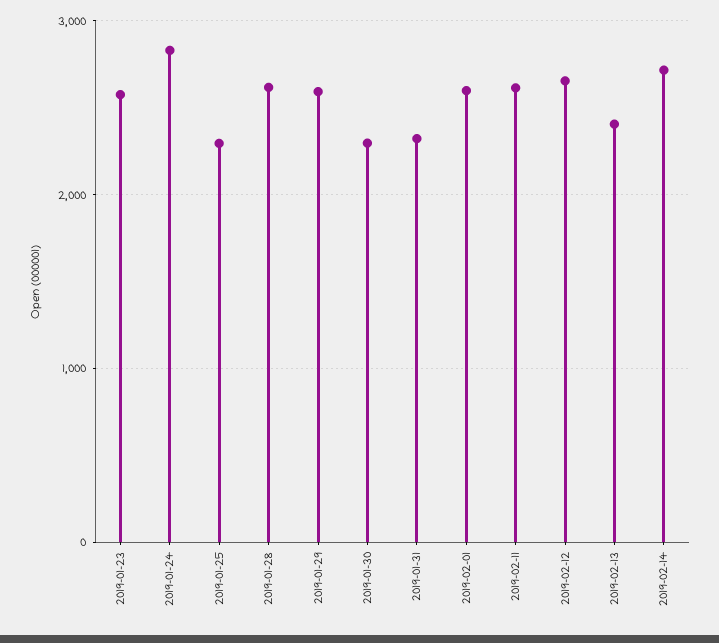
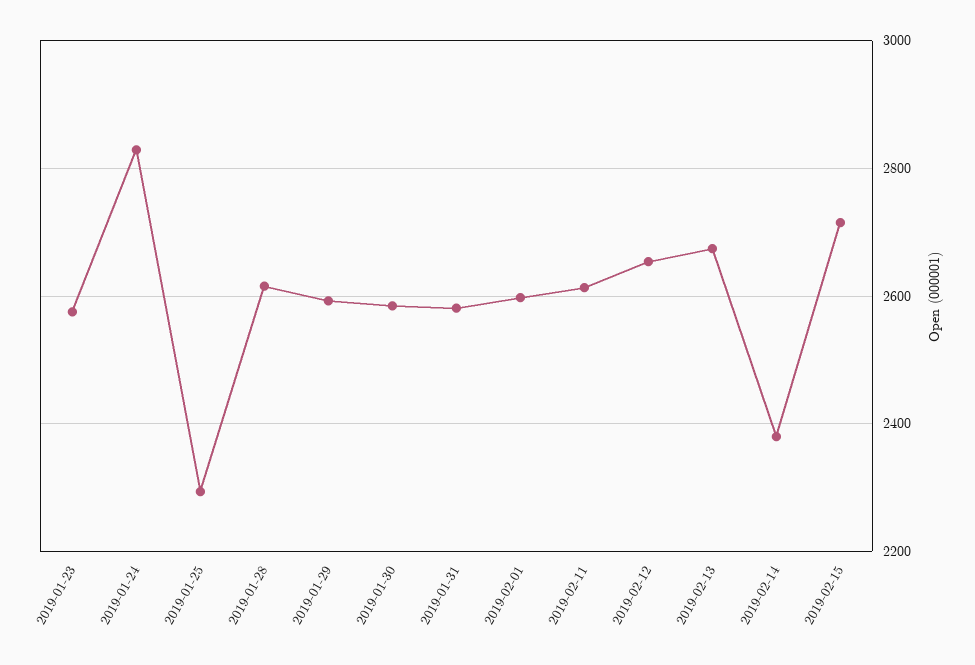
2019-01-30: 2300 -> 2580
2019-01-31: 2300 -> 2580
2019-02-13: 2400 -> 2680
2019-02-14: 2700 -> 2380
2019-02-15: none -> 2720

